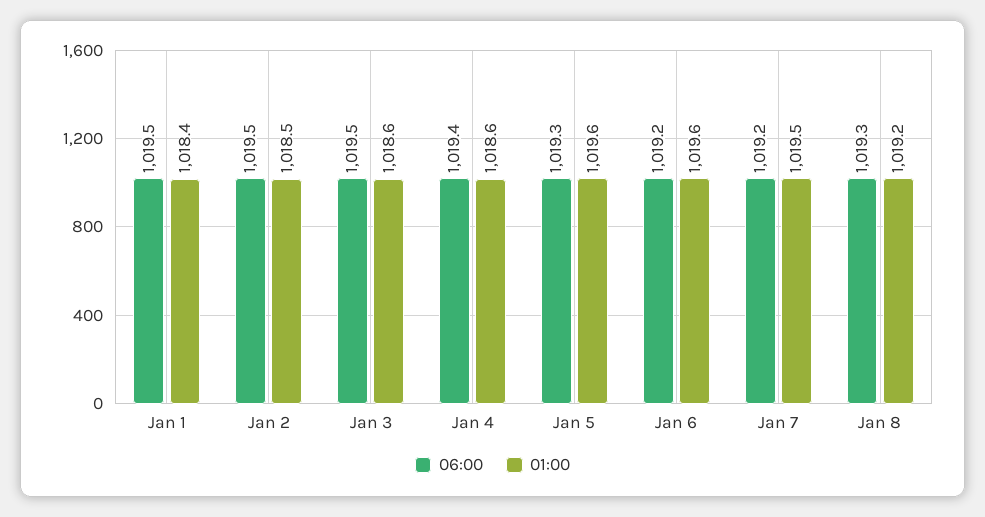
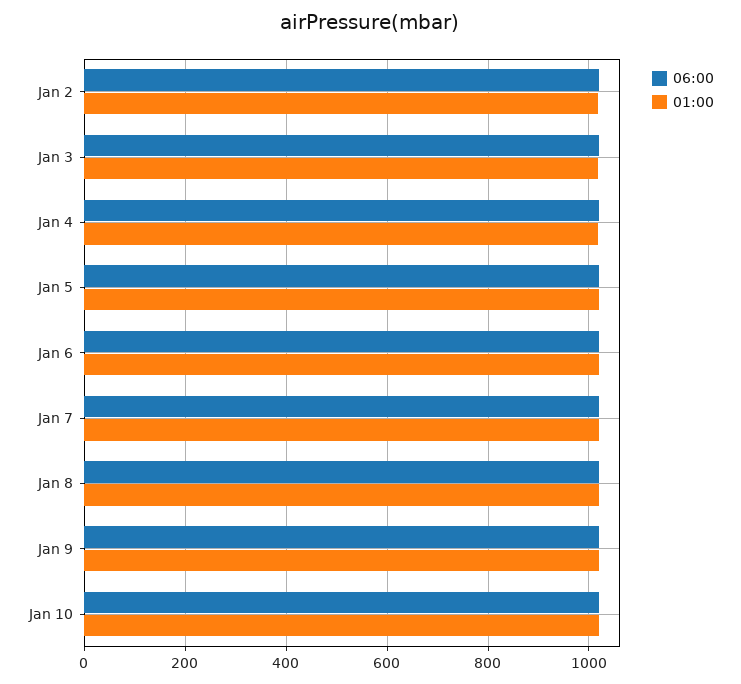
06:00, Jan 1: 1019.5 -> none
01:00, Jan 1: 1018.4 -> none
06:00, Jan 9: none -> 1020
01:00, Jan 9: none -> 1020
06:00, Jan 10: none -> 1020
01:00, Jan 10: none -> 1020

